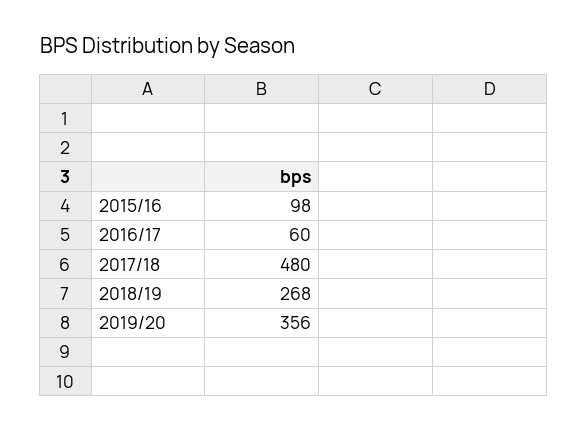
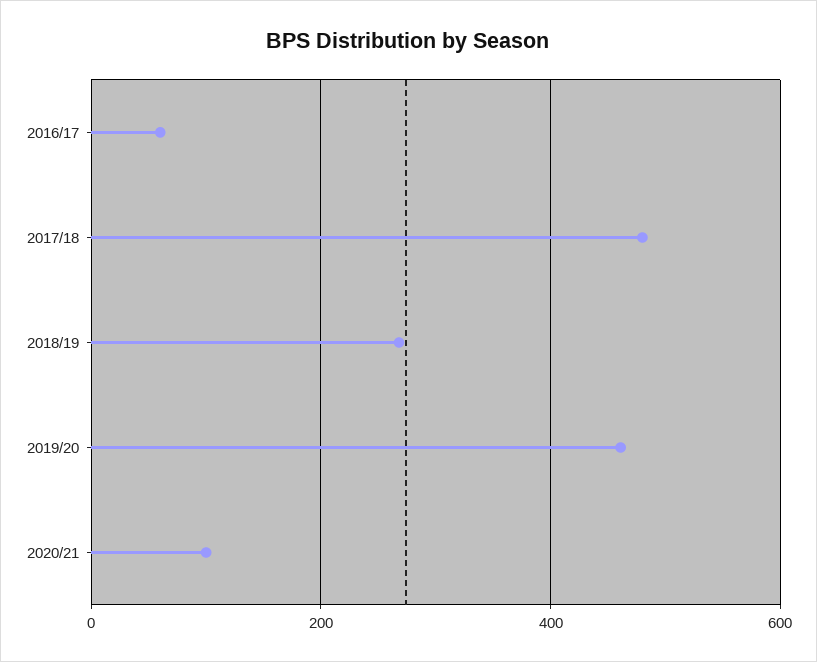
2015/16: 98 -> none
2019/20: 356 -> 460
2020/21: none -> 100

